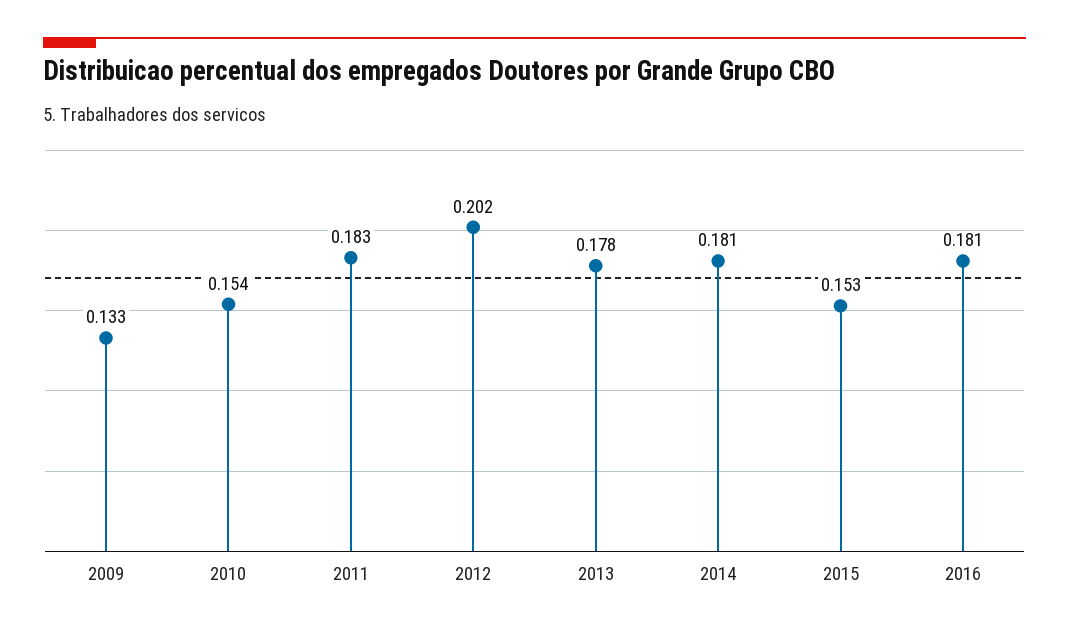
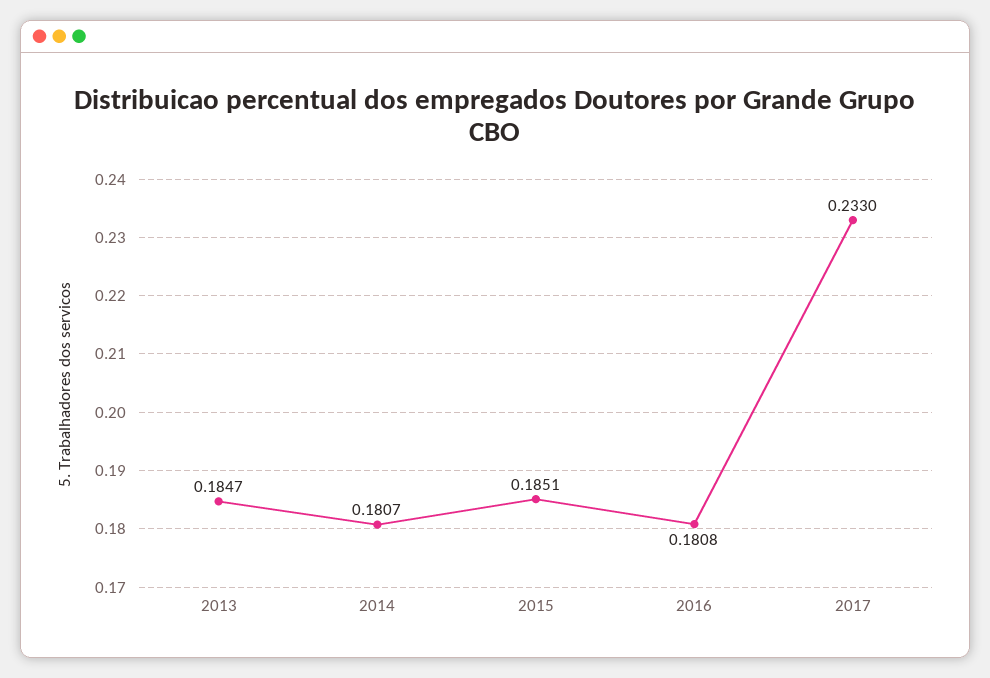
2009: 0.133 -> none
2010: 0.154 -> none
2011: 0.183 -> none
2012: 0.202 -> none
2013: 0.178 -> 0.1847
2015: 0.153 -> 0.1851
2017: none -> 0.233

